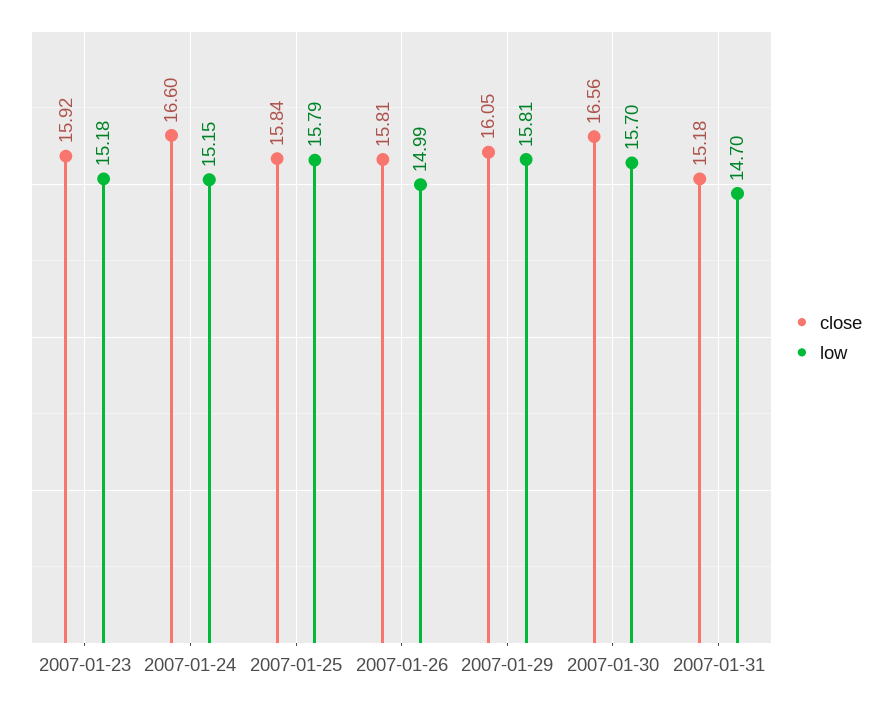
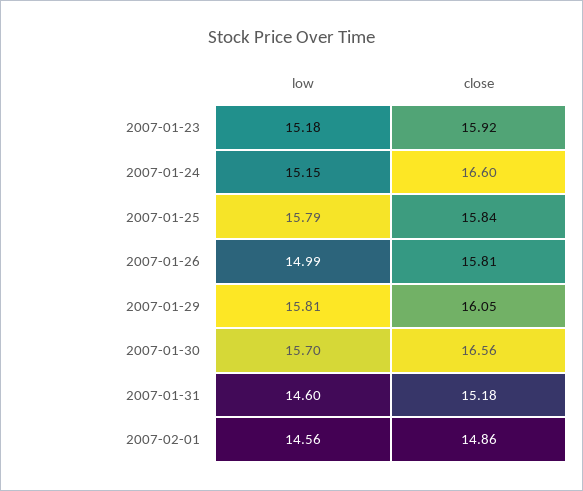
low, 2007-01-31: 14.7 -> 14.6
low, 2007-02-01: none -> 14.56
close, 2007-02-01: none -> 14.86

